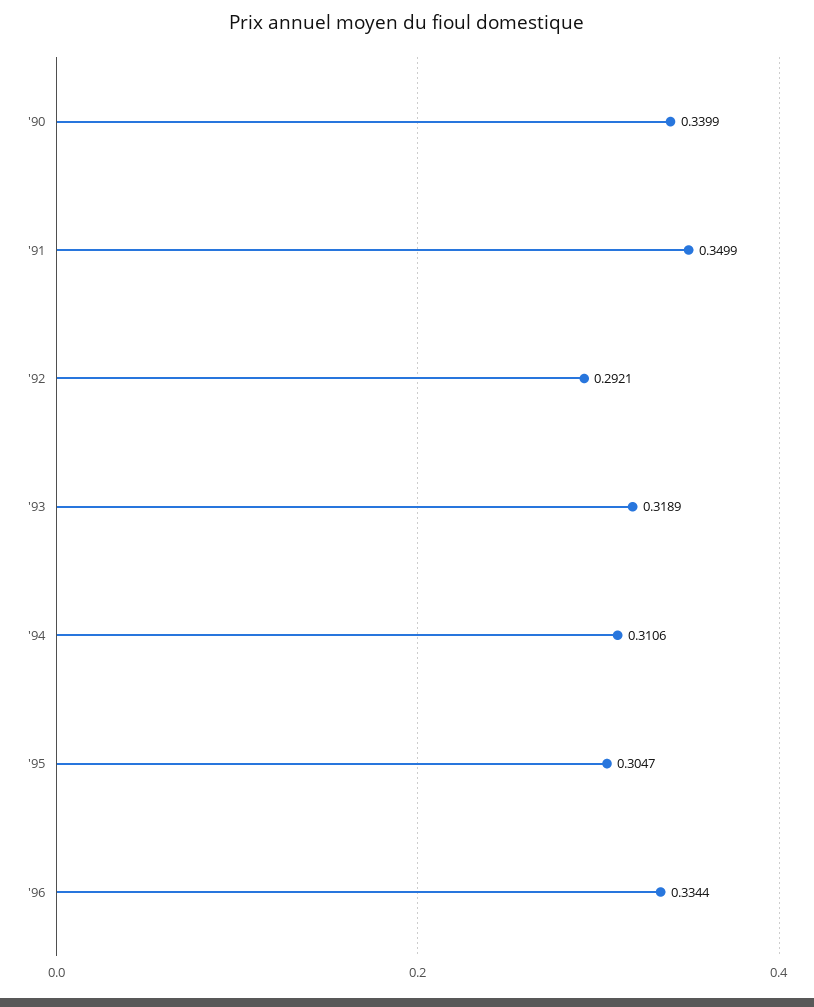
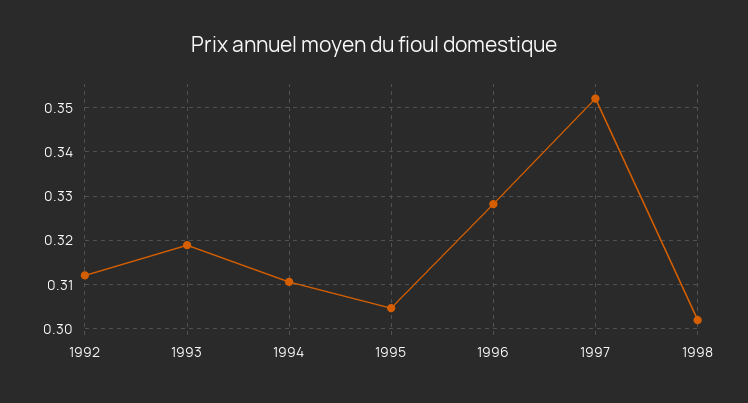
'90: 0.3399 -> none
'91: 0.3499 -> none
'92: 0.2921 -> 0.312
'96: 0.3344 -> 0.328
1997: none -> 0.352
1998: none -> 0.302

